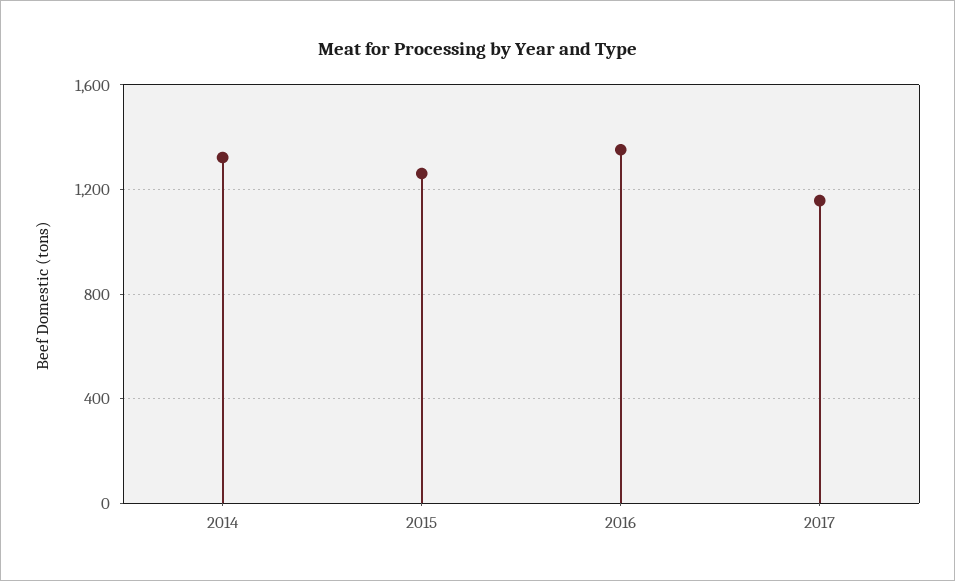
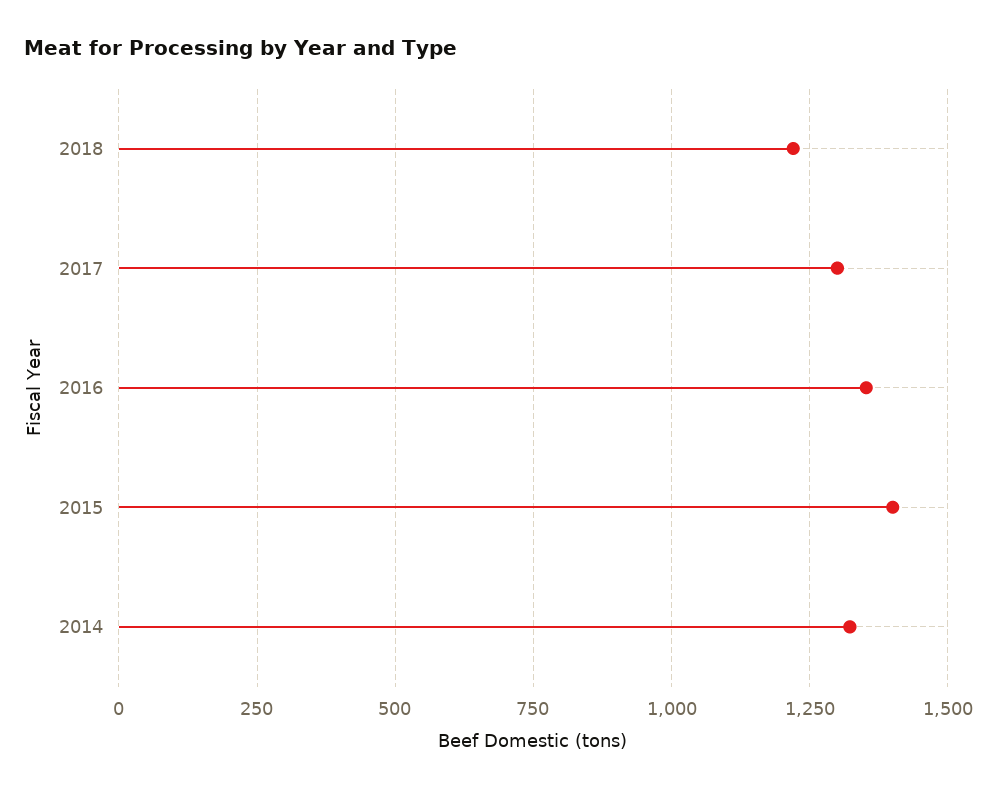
2015: 1250 -> 1400
2017: 1150 -> 1300
2018: none -> 1225

